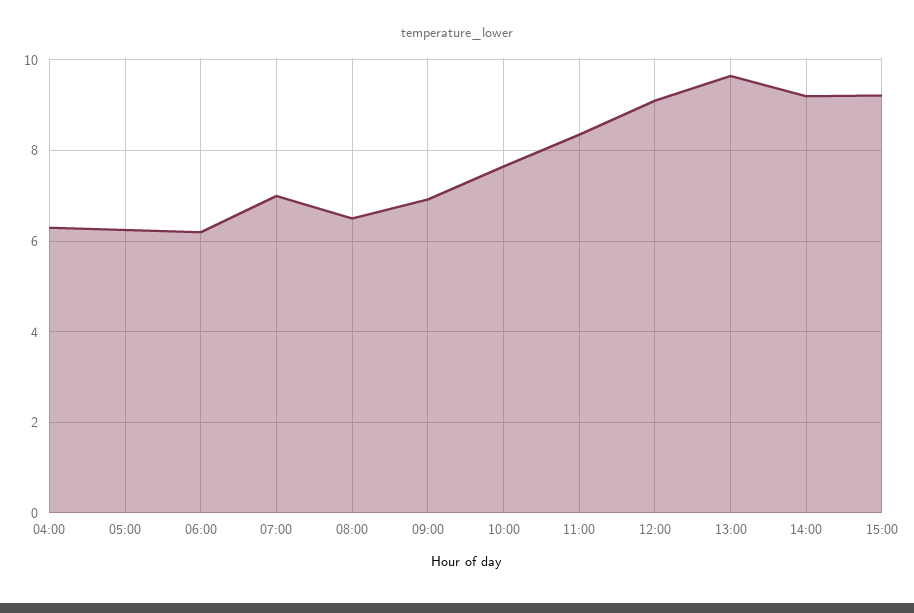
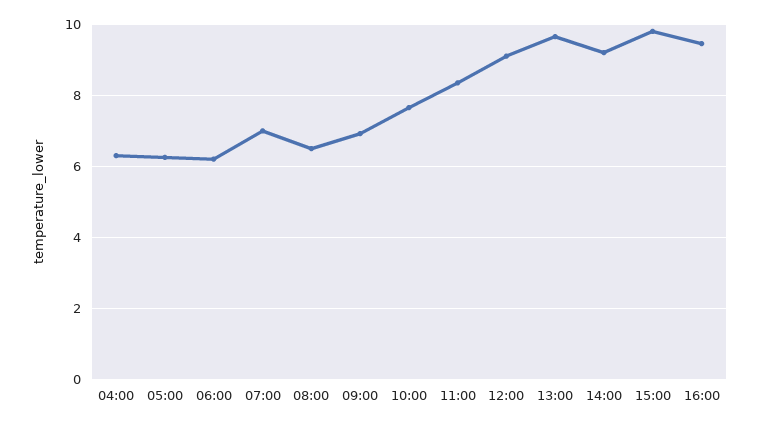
15:00: 9.2 -> 9.8
16:00: none -> 9.4

